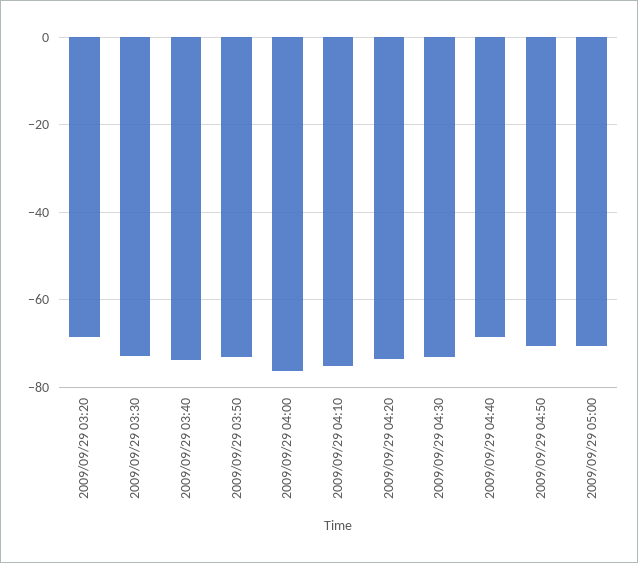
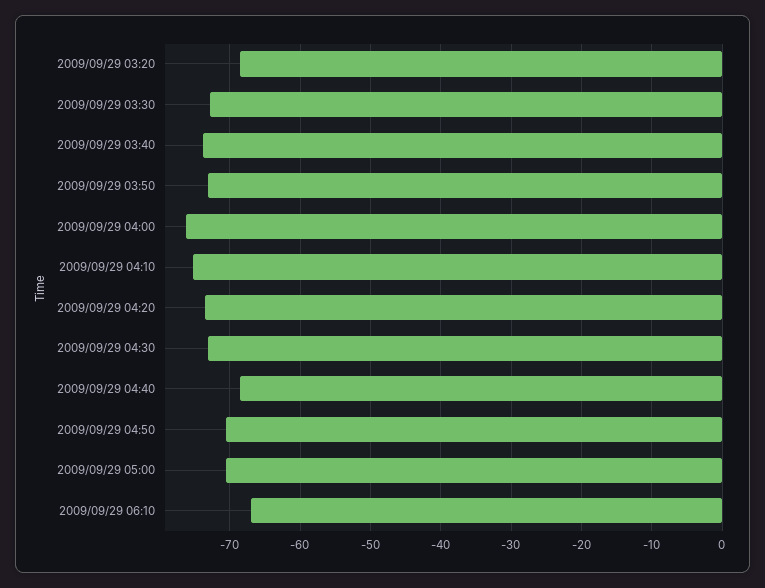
2009/09/29 06:10: none -> -67

